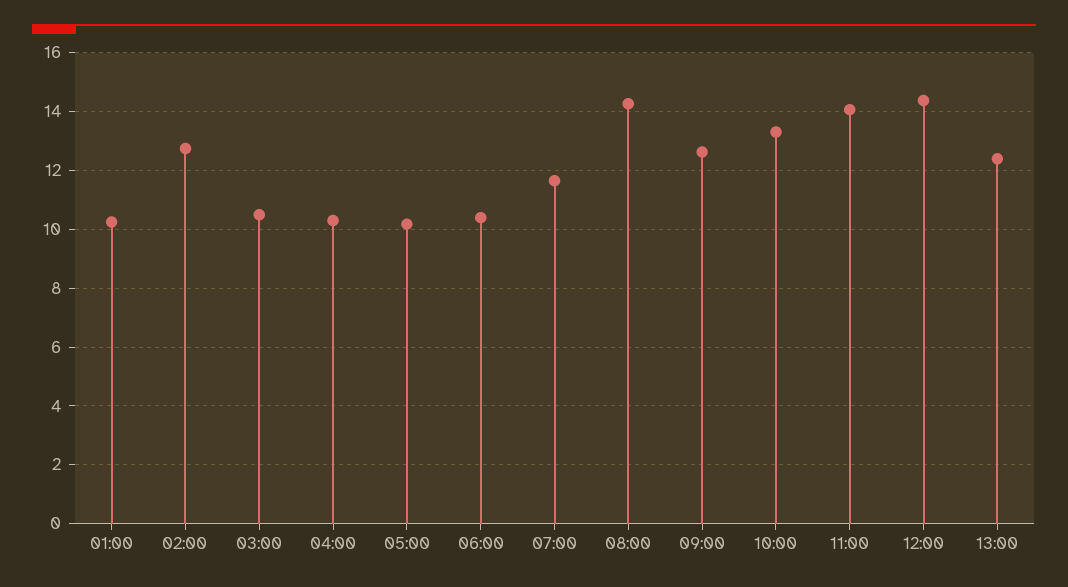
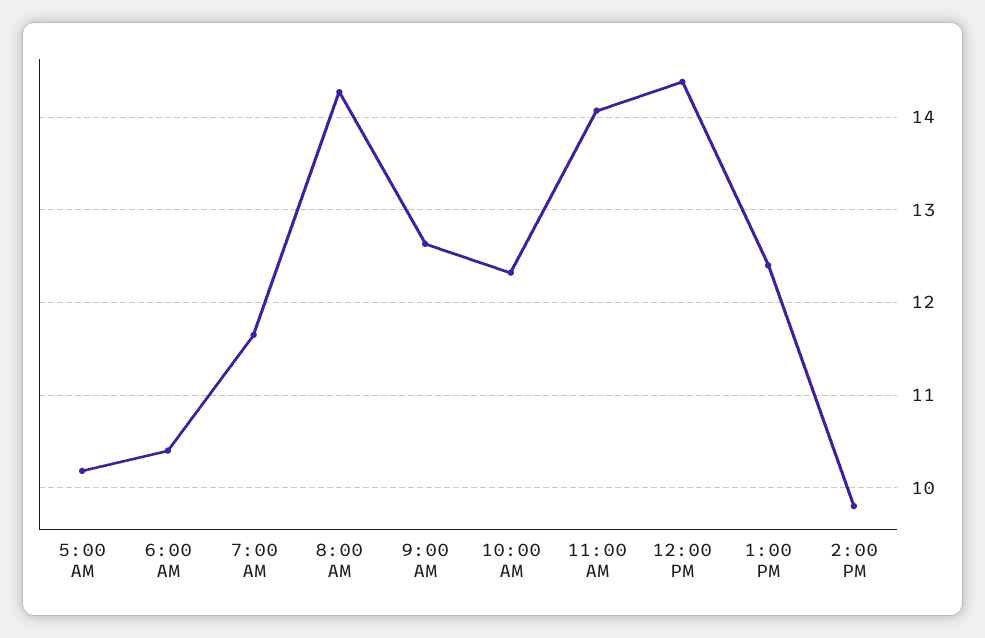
01:00: 10.25 -> none
02:00: 12.75 -> none
03:00: 10.5 -> none
04:00: 10.25 -> none
10:00: 13.25 -> 12.3
2:00 PM: none -> 9.8

